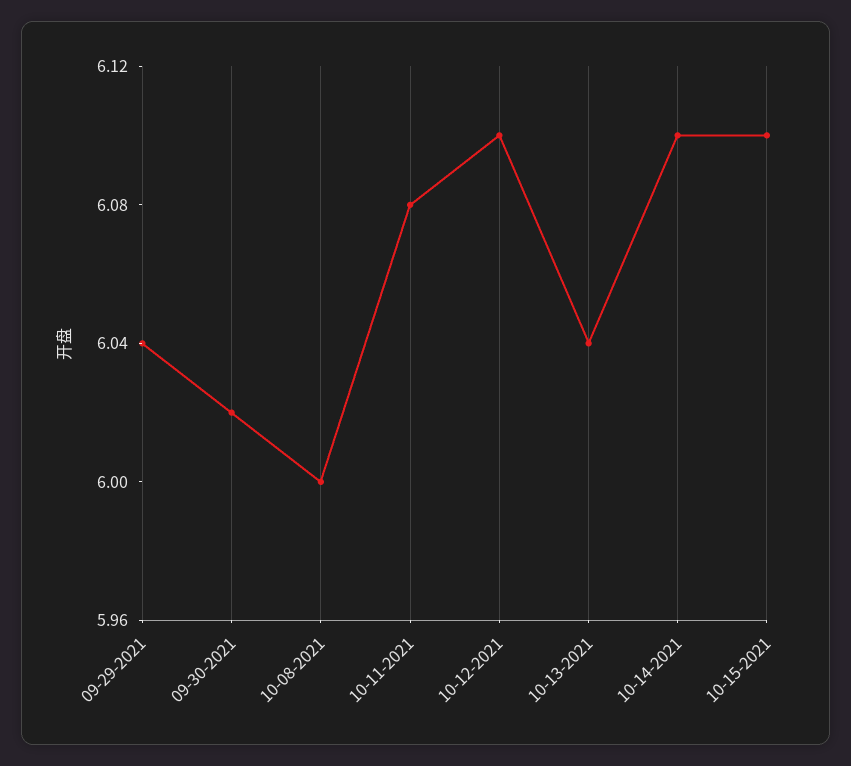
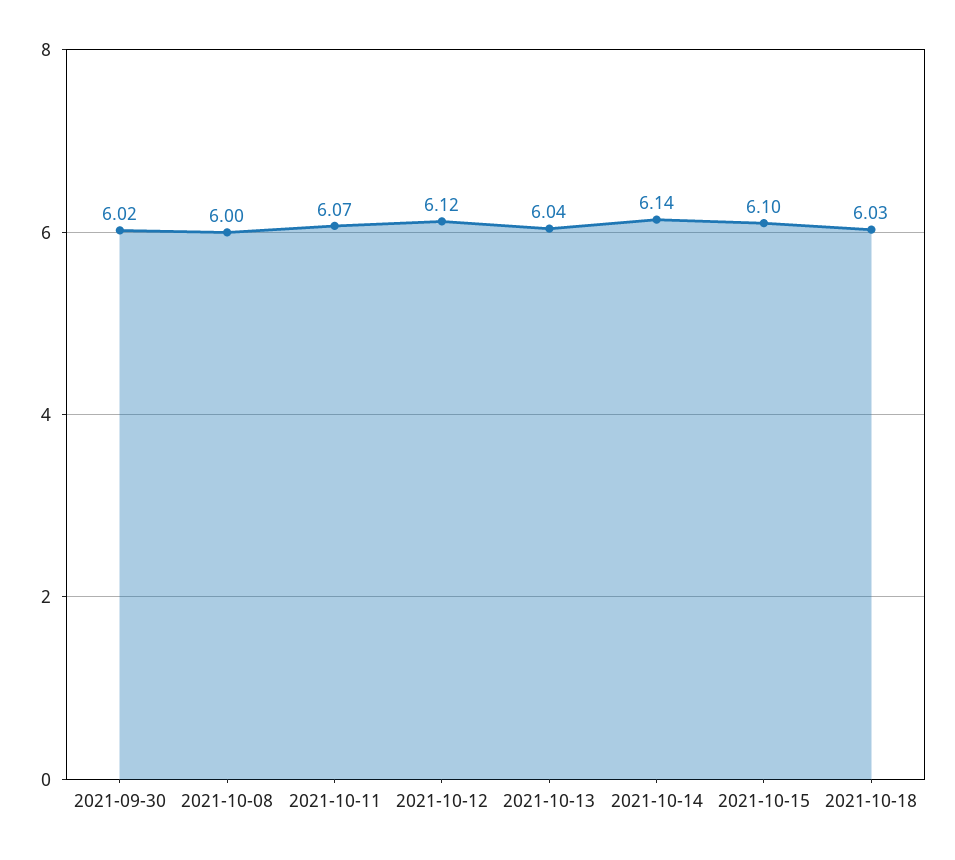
09-29-2021: 6.04 -> none
10-11-2021: 6.08 -> 6.07
10-12-2021: 6.1 -> 6.12
10-14-2021: 6.1 -> 6.14
2021-10-18: none -> 6.03

